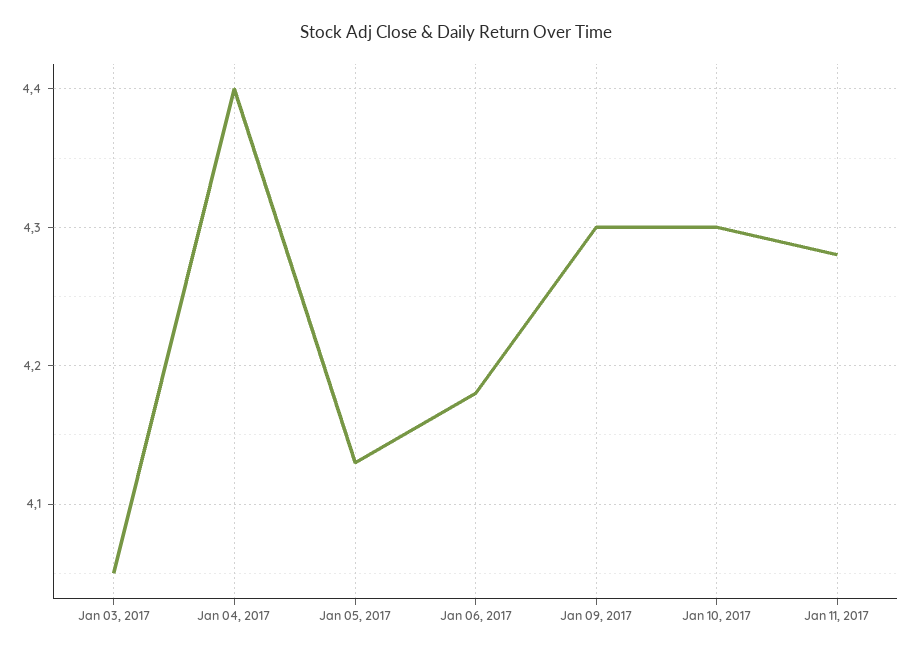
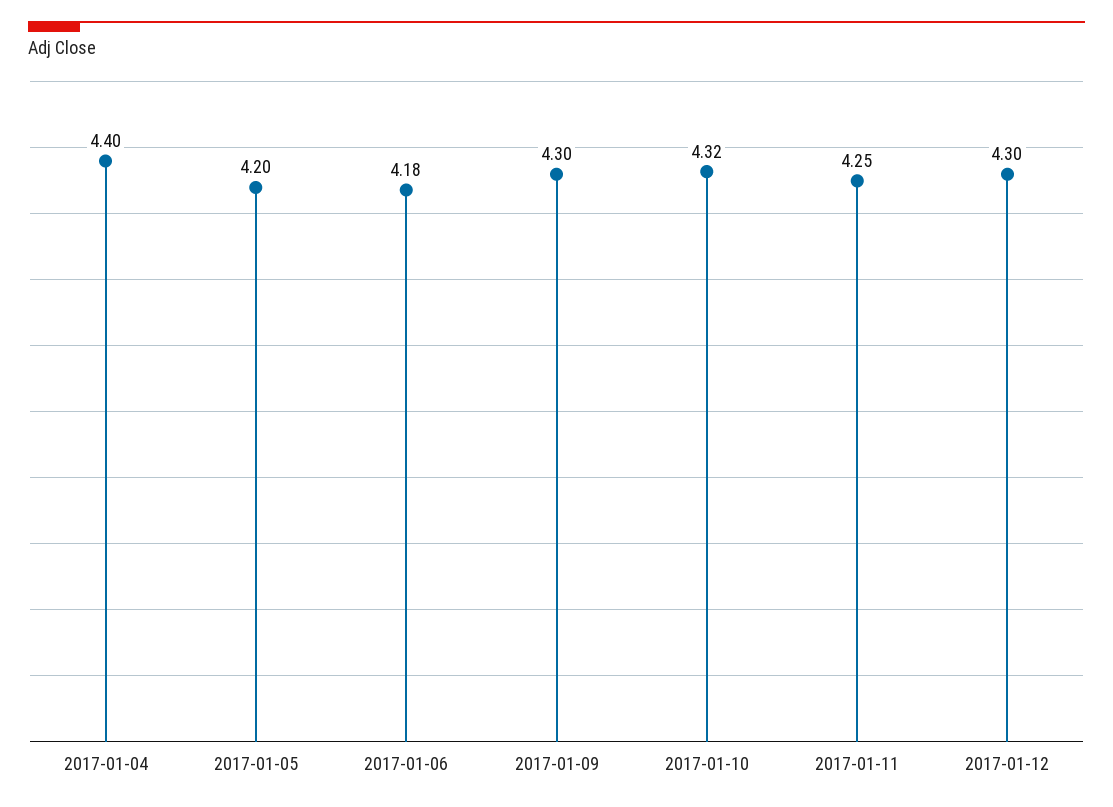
Jan 03, 2017: 4.05 -> none
Jan 05, 2017: 4.13 -> 4.2
Jan 10, 2017: 4.3 -> 4.32
Jan 11, 2017: 4.28 -> 4.25
2017-01-12: none -> 4.3

